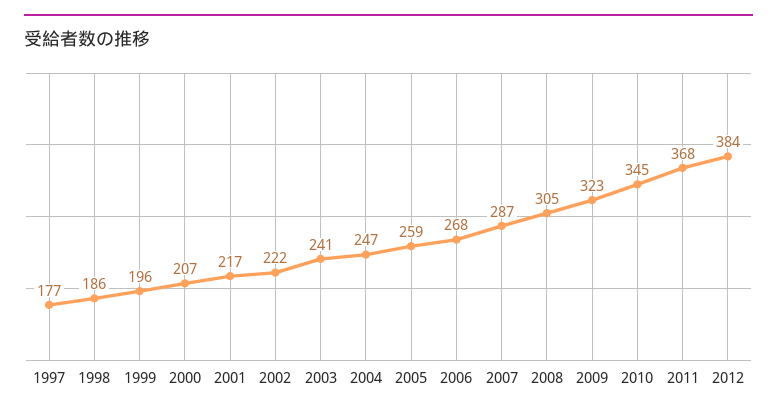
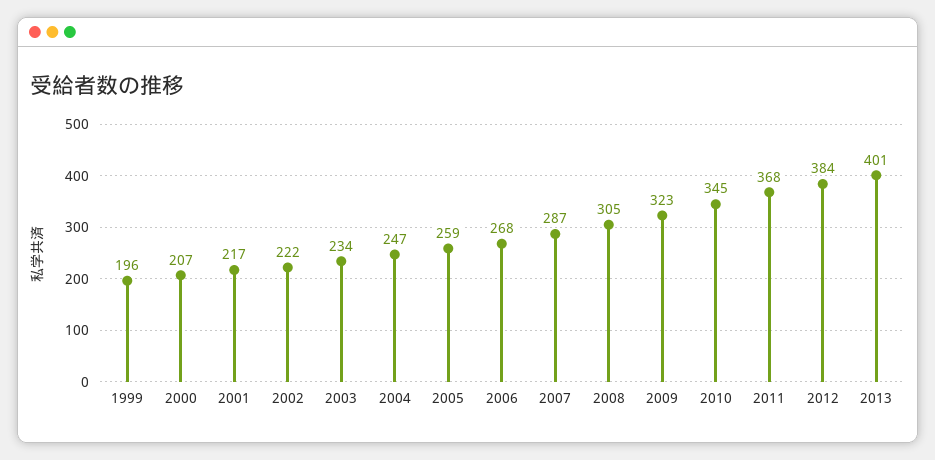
1997: 177 -> none
1998: 186 -> none
2003: 241 -> 234
2013: none -> 401

